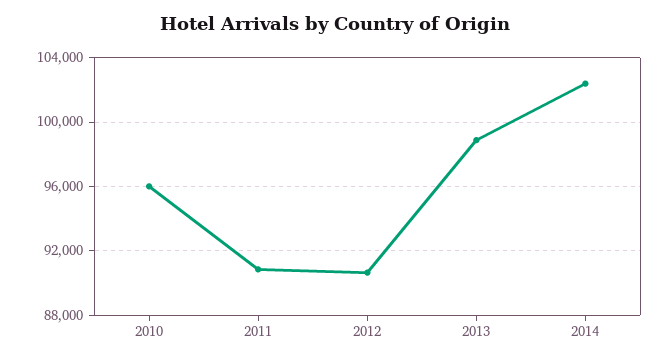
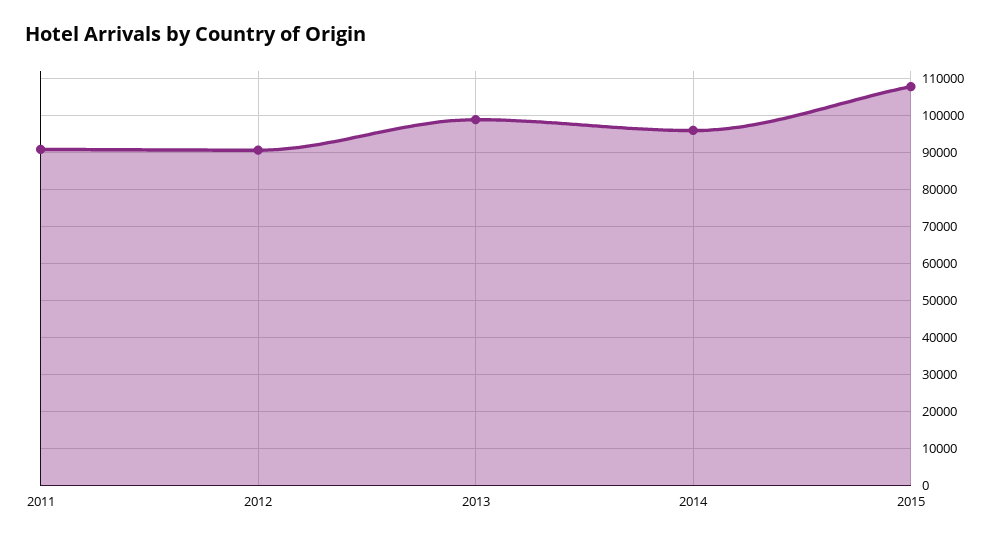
2010: 96000 -> none
2014: 102500 -> 96000
2015: none -> 108000

